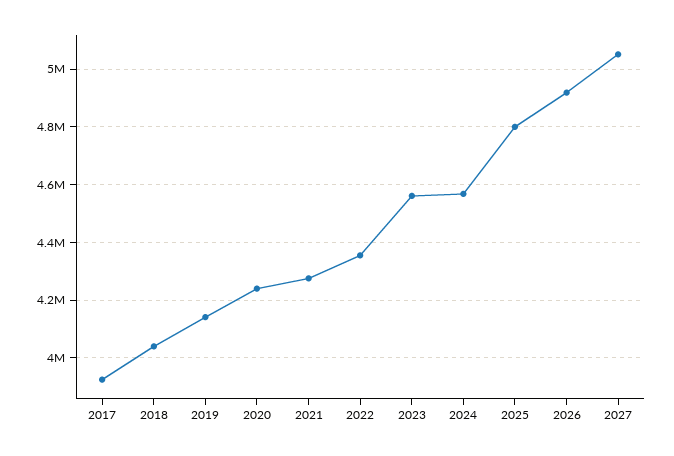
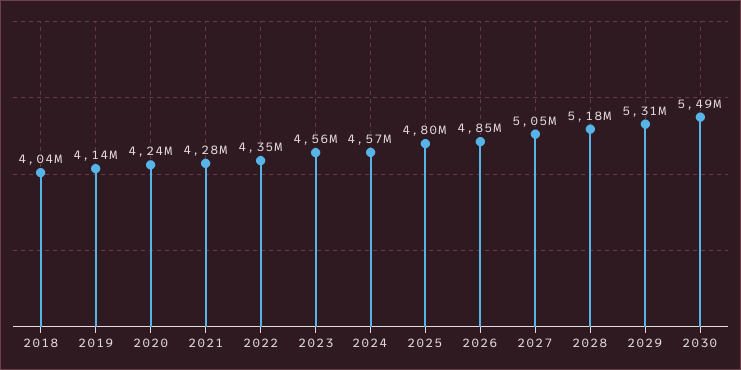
2017: 3925000 -> none
2026: 4925000 -> 4850000
2028: none -> 5180000
2029: none -> 5310000
2030: none -> 5490000

